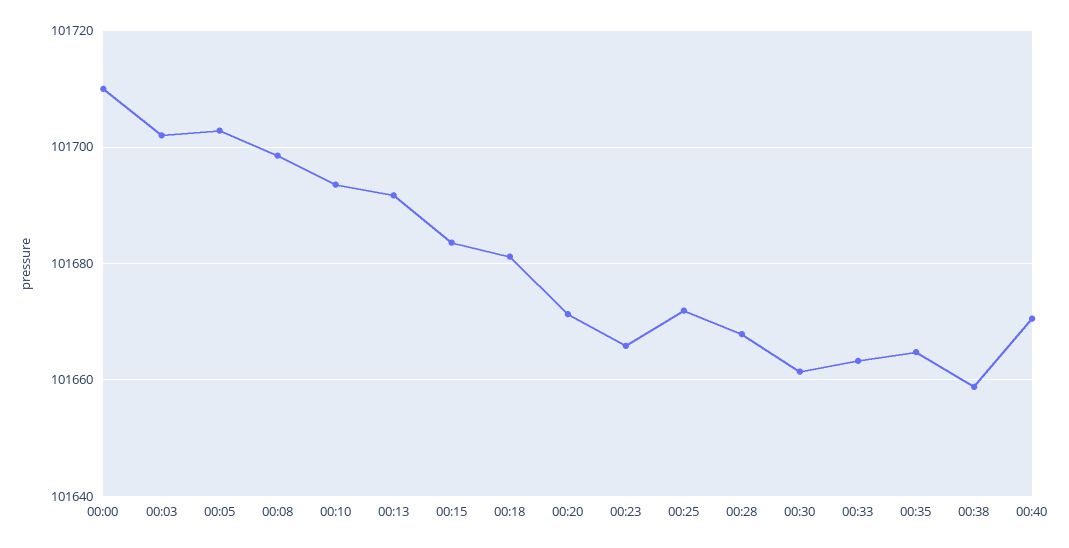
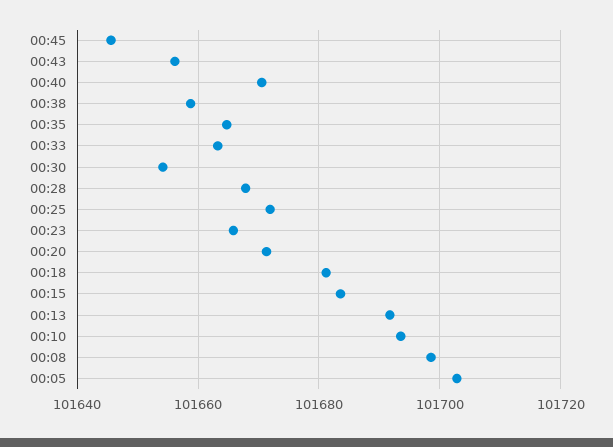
00:00: 101710 -> none
00:03: 101702 -> none
00:30: 101662 -> 101654
00:45: none -> 101646
00:43: none -> 101656

